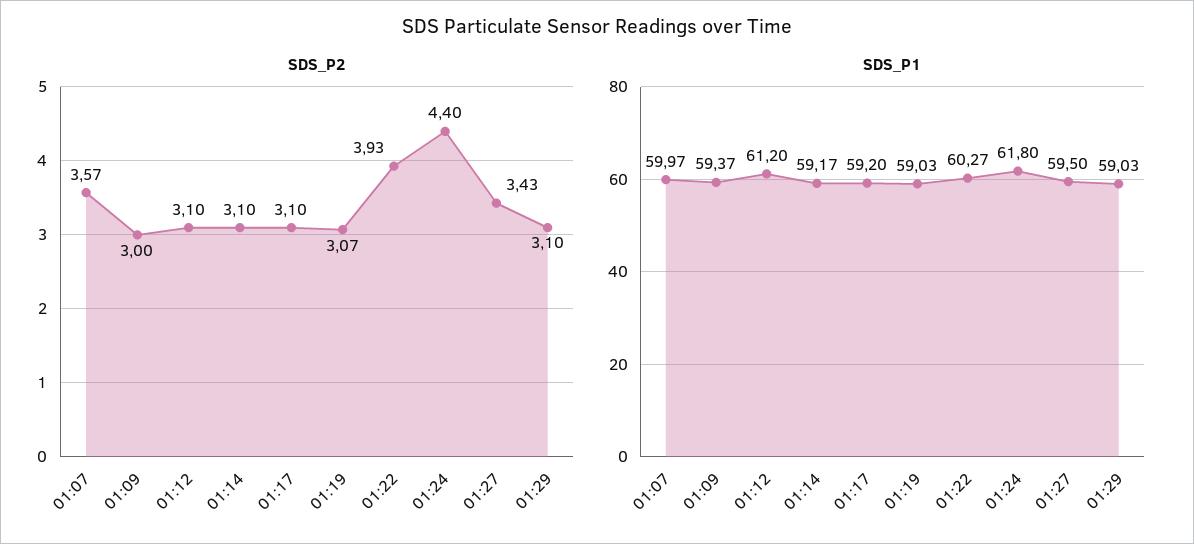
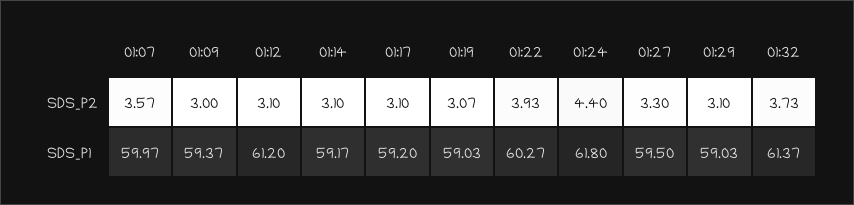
SDS_P2, 01:27: 3.43 -> 3.3
SDS_P2, 01:32: none -> 3.73
SDS_P1, 01:32: none -> 61.37

